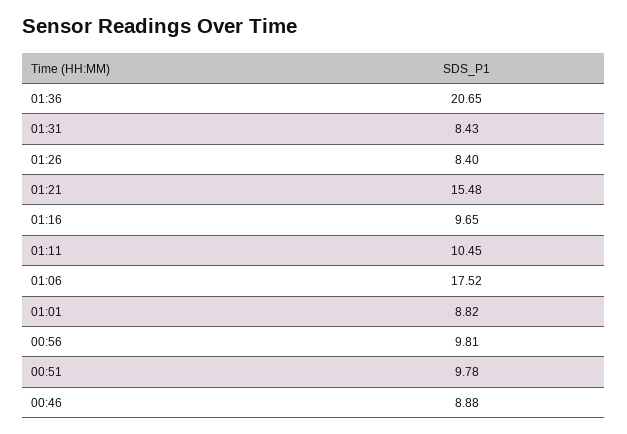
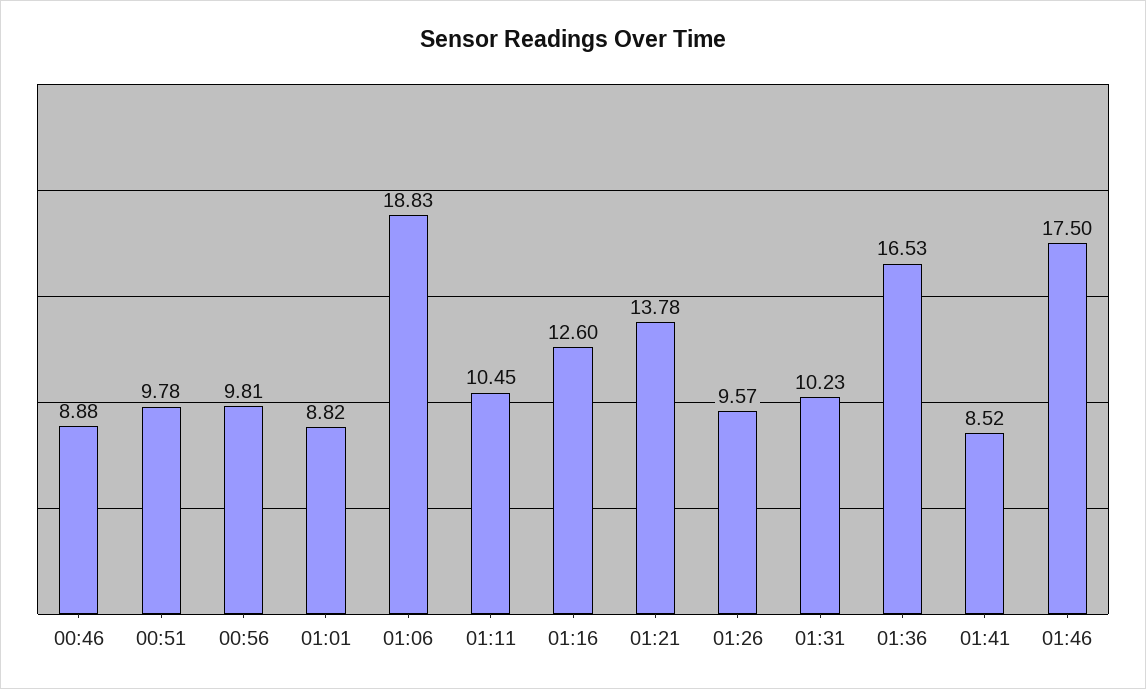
01:36: 20.65 -> 16.53
01:31: 8.43 -> 10.23
01:26: 8.4 -> 9.57
01:21: 15.48 -> 13.78
01:16: 9.65 -> 12.6
01:06: 17.52 -> 18.83
01:41: none -> 8.52
01:46: none -> 17.5

